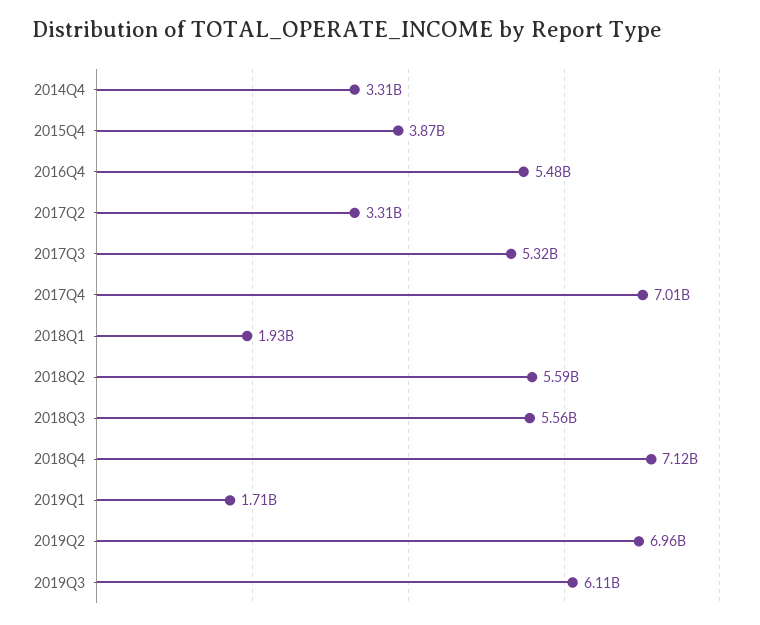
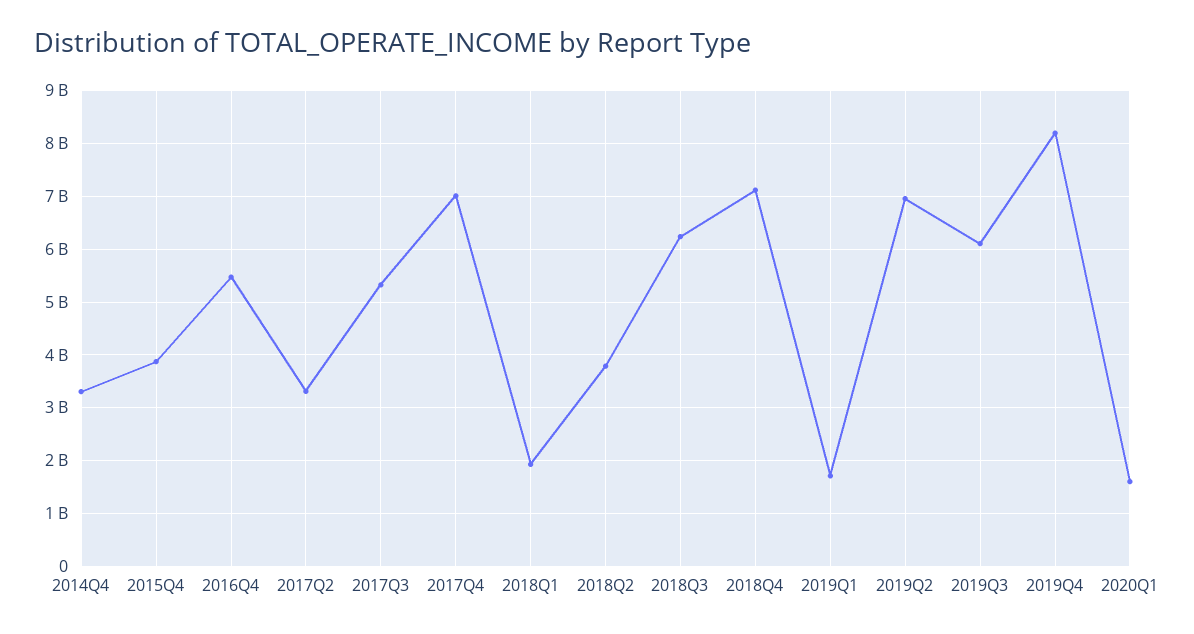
2018Q2: 5590000000 -> 3800000000
2018Q3: 5560000000 -> 6200000000
2019Q4: none -> 8200000000
2020Q1: none -> 1600000000

